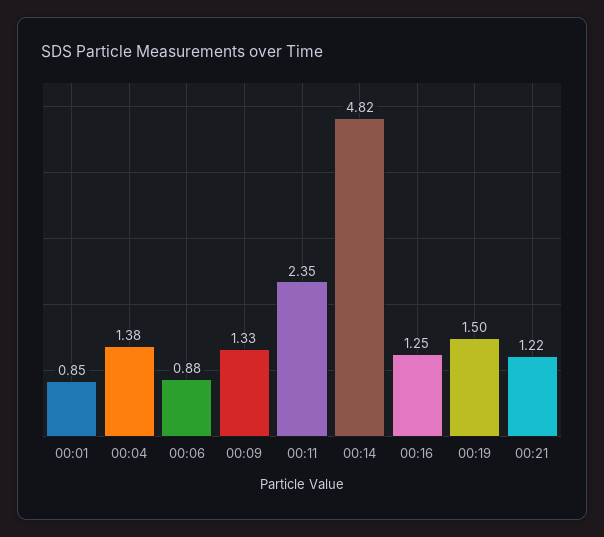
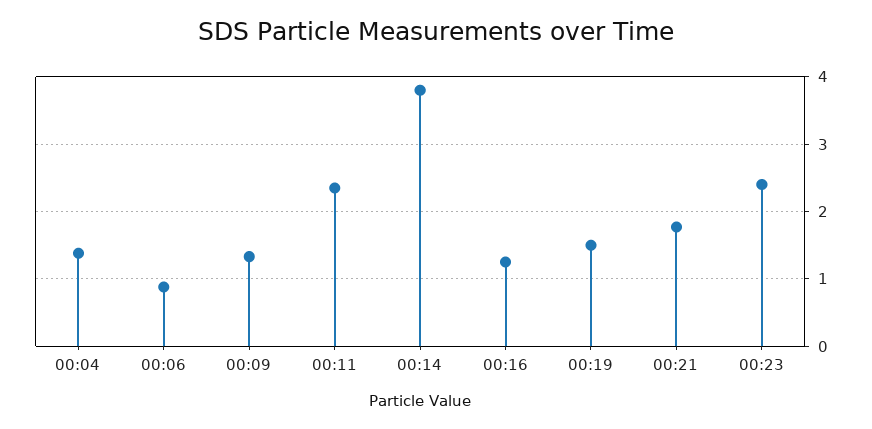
00:01: 0.85 -> none
00:14: 4.82 -> 3.8
00:21: 1.22 -> 1.8
00:23: none -> 2.4

